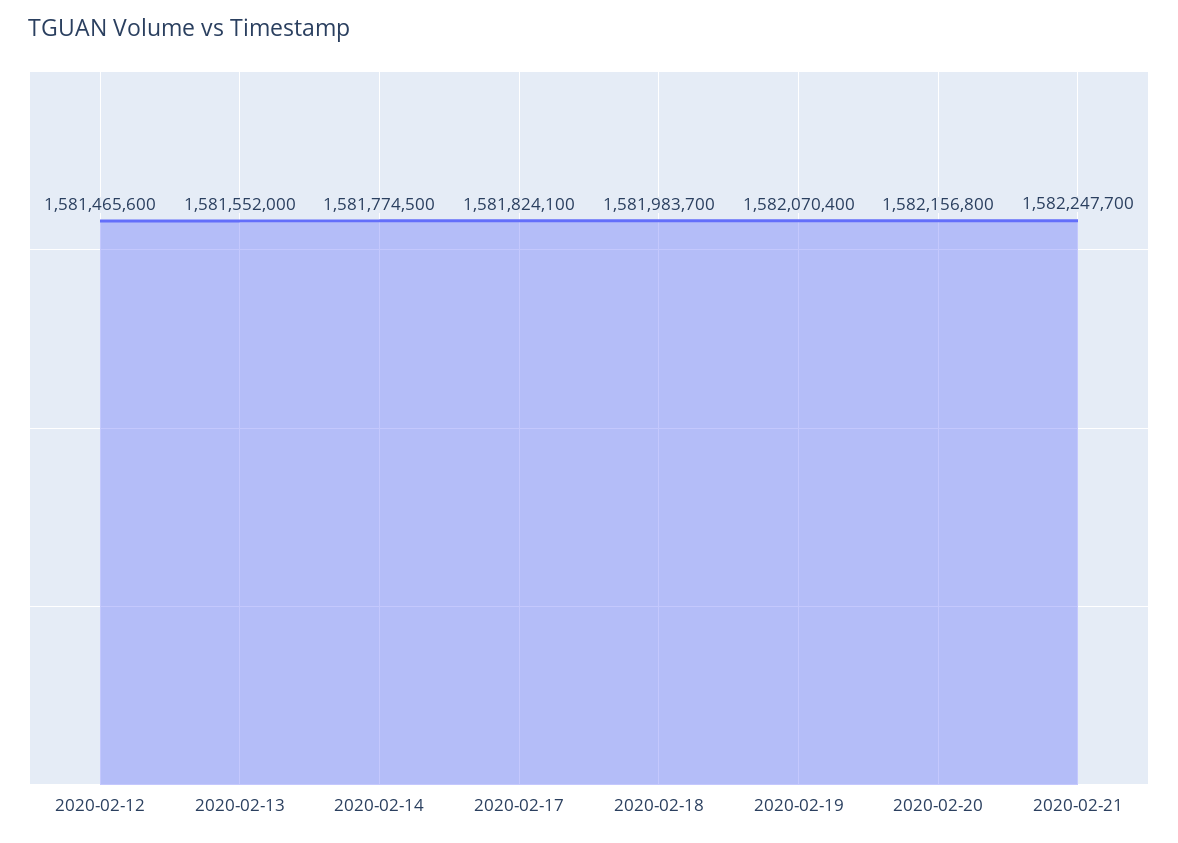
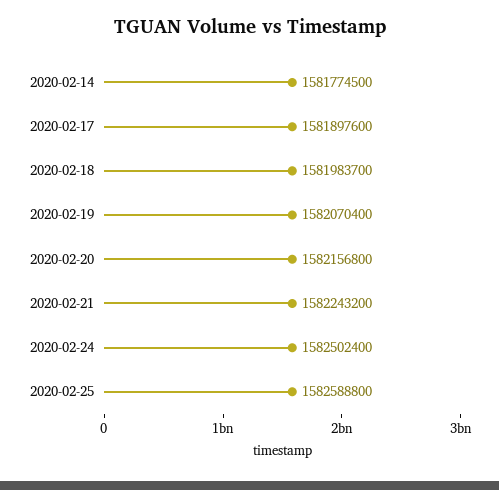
2020-02-12: 1581465600 -> none
2020-02-13: 1581552000 -> none
2020-02-17: 1581824100 -> 1581897600
2020-02-21: 1582247700 -> 1582243200
2020-02-24: none -> 1582502400
2020-02-25: none -> 1582588800

